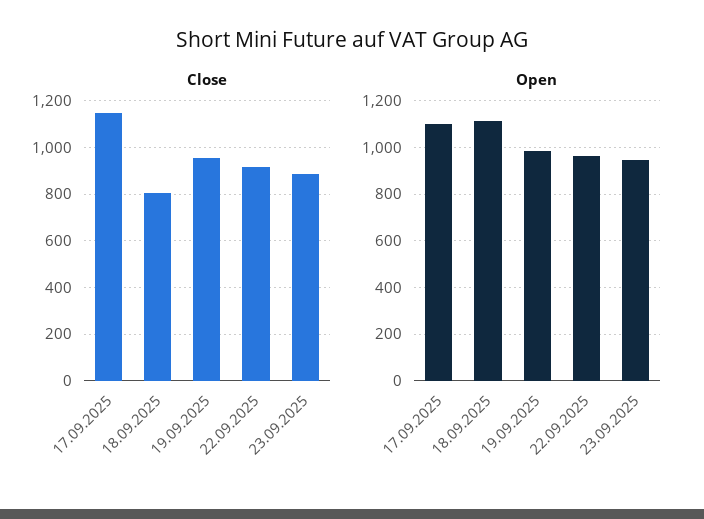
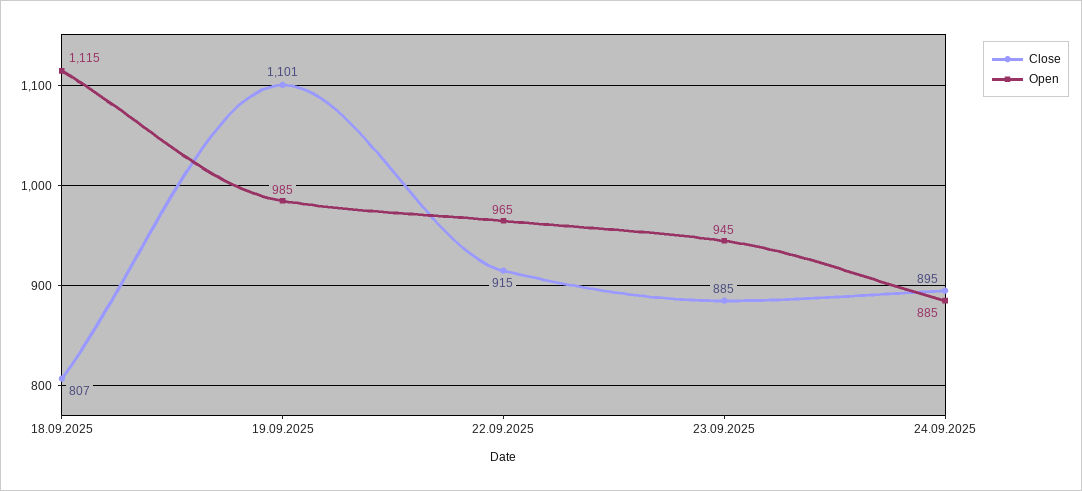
Close, 17.09.2025: 1150 -> none
Close, 19.09.2025: 950 -> 1101
Open, 17.09.2025: 1100 -> none
Close, 24.09.2025: none -> 895
Open, 24.09.2025: none -> 885

